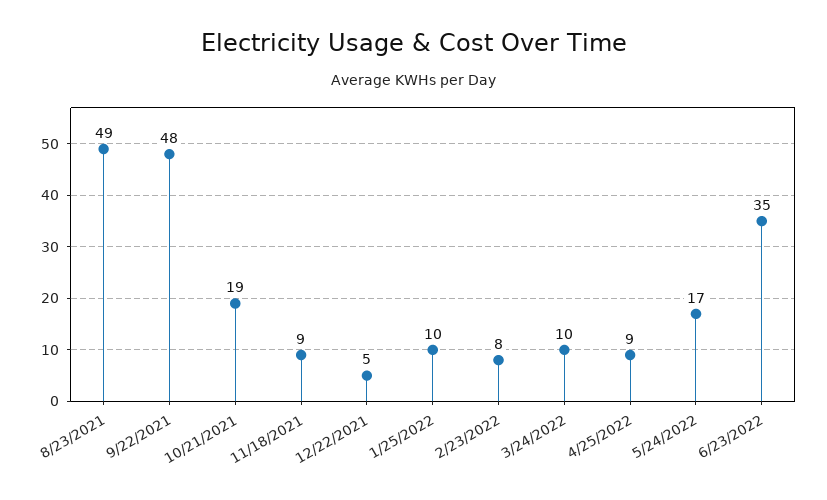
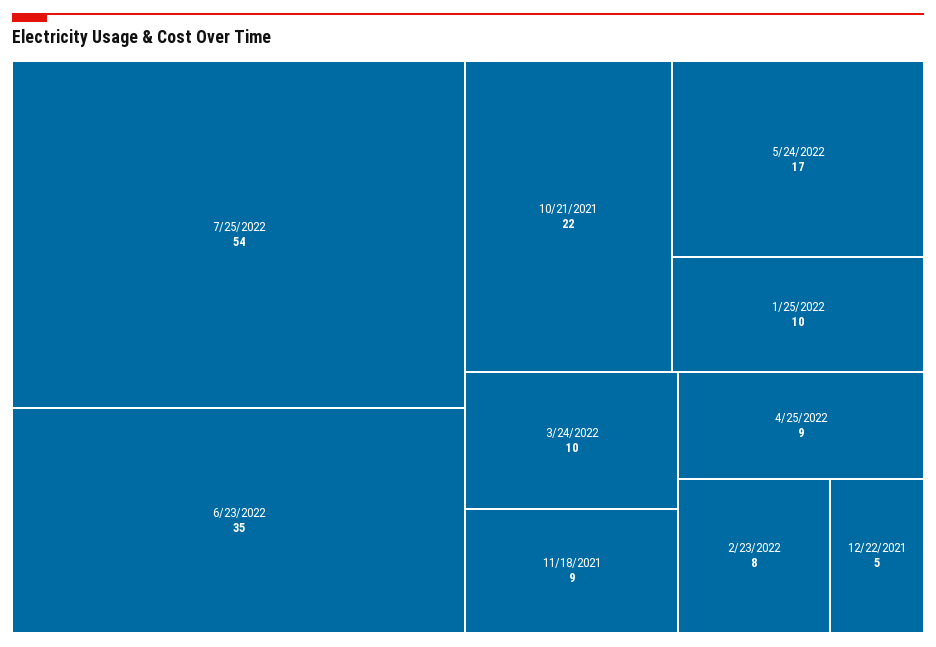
8/23/2021: 49 -> none
9/22/2021: 48 -> none
10/21/2021: 19 -> 22
7/25/2022: none -> 54

